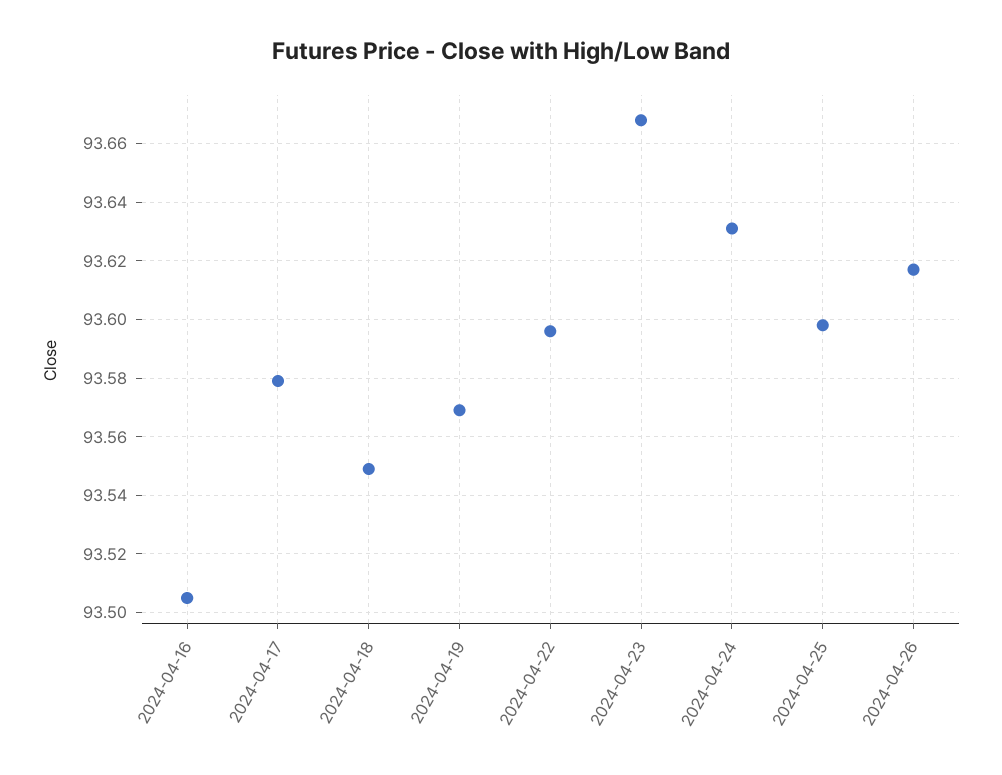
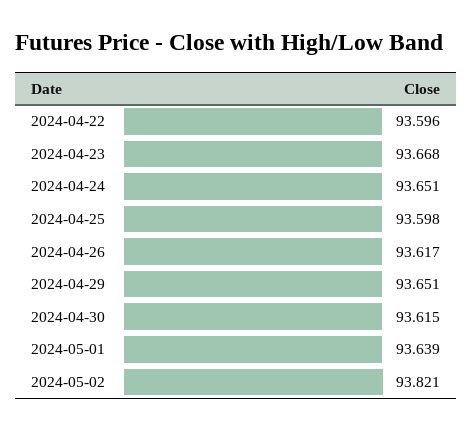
2024-04-16: 93.505 -> none
2024-04-17: 93.58 -> none
2024-04-18: 93.55 -> none
2024-04-19: 93.57 -> none
2024-04-24: 93.63 -> 93.651
2024-04-29: none -> 93.651
2024-04-30: none -> 93.615
2024-05-01: none -> 93.639
2024-05-02: none -> 93.821

